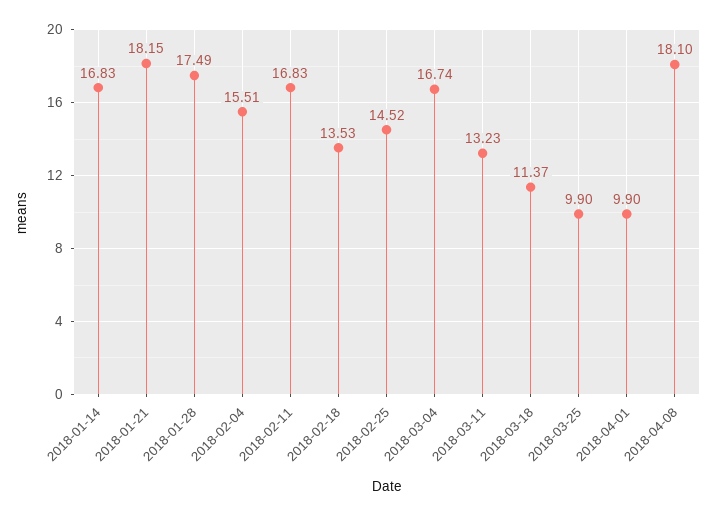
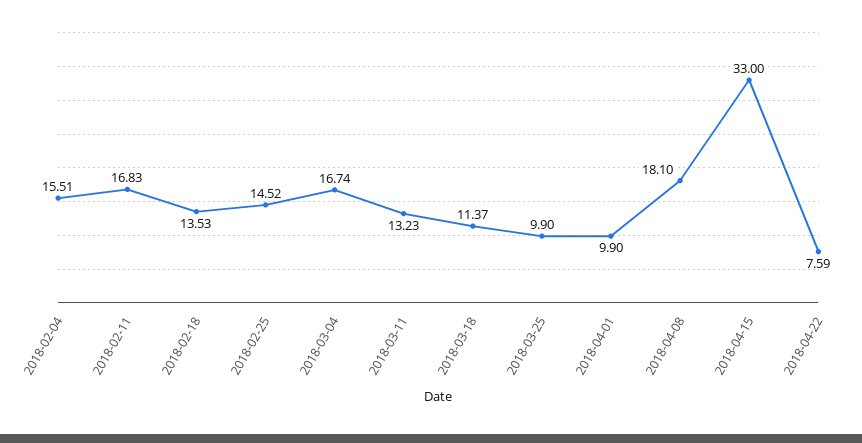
2018-01-14: 16.83 -> none
2018-01-21: 18.15 -> none
2018-01-28: 17.49 -> none
2018-04-15: none -> 33
2018-04-22: none -> 7.59

